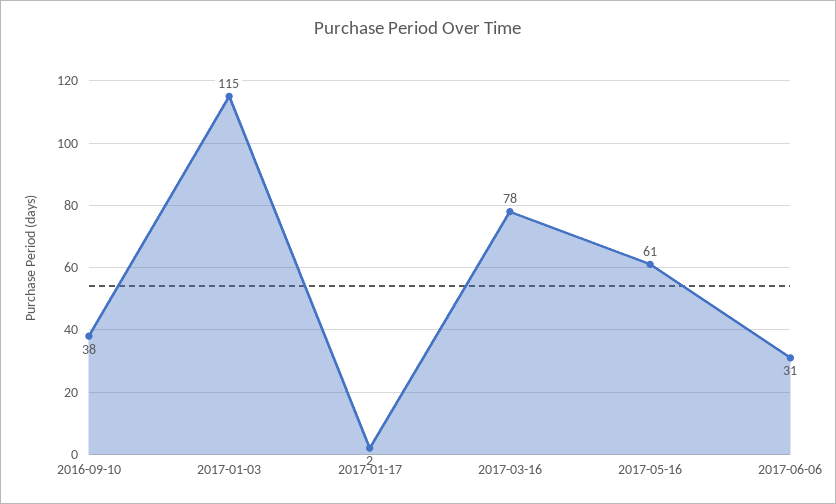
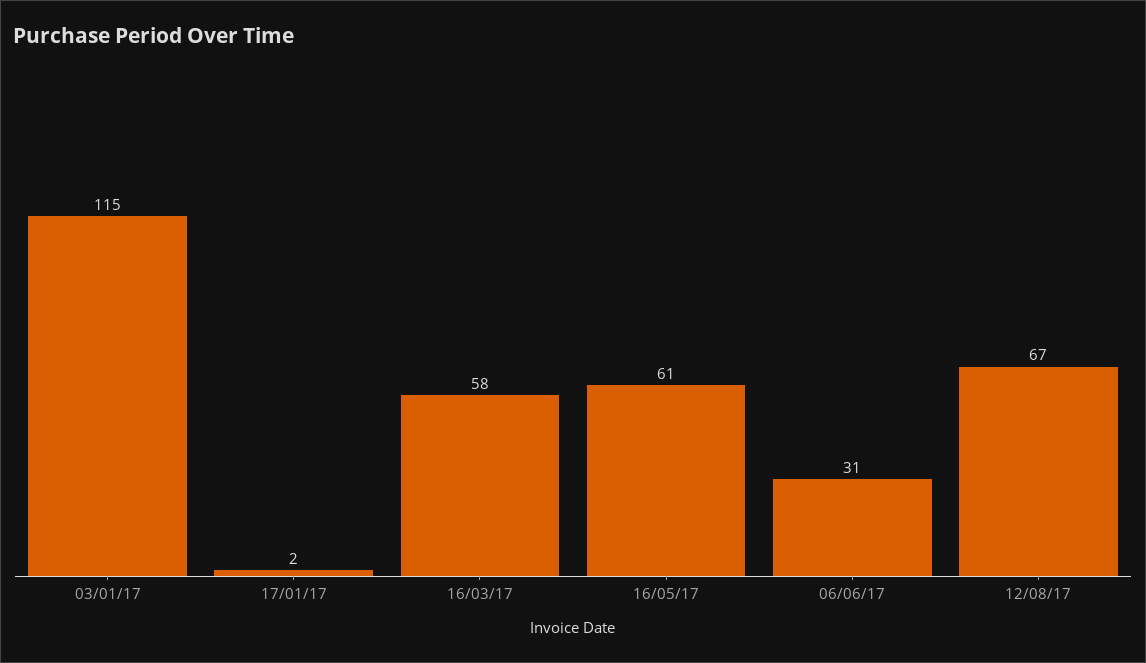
2016-09-10: 38 -> none
2017-03-16: 78 -> 58
12/08/17: none -> 67

